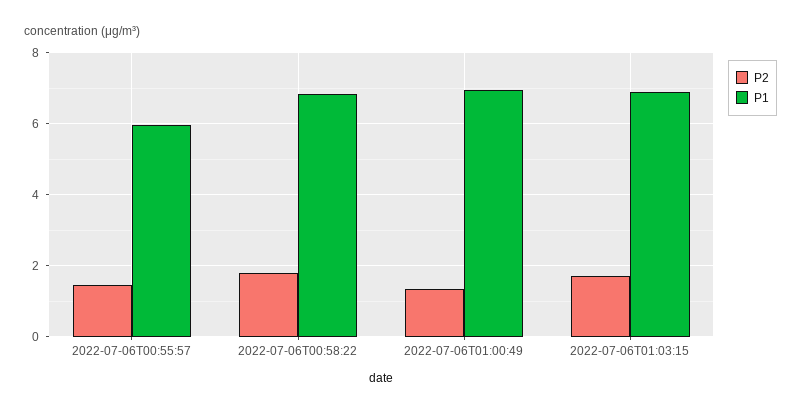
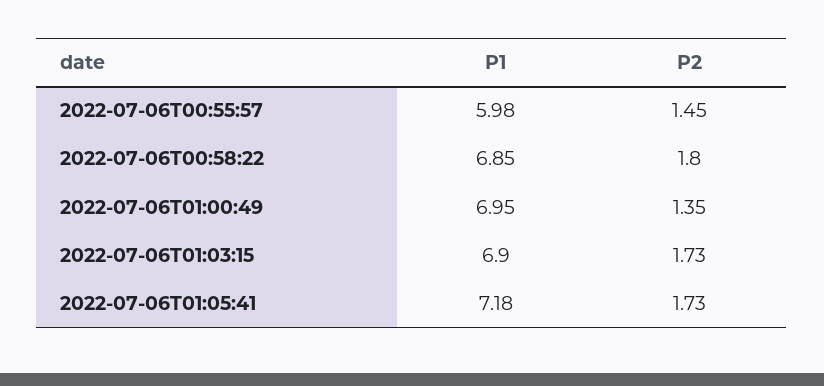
P1, 2022-07-06T01:05:41: none -> 7.18
P2, 2022-07-06T01:05:41: none -> 1.73

